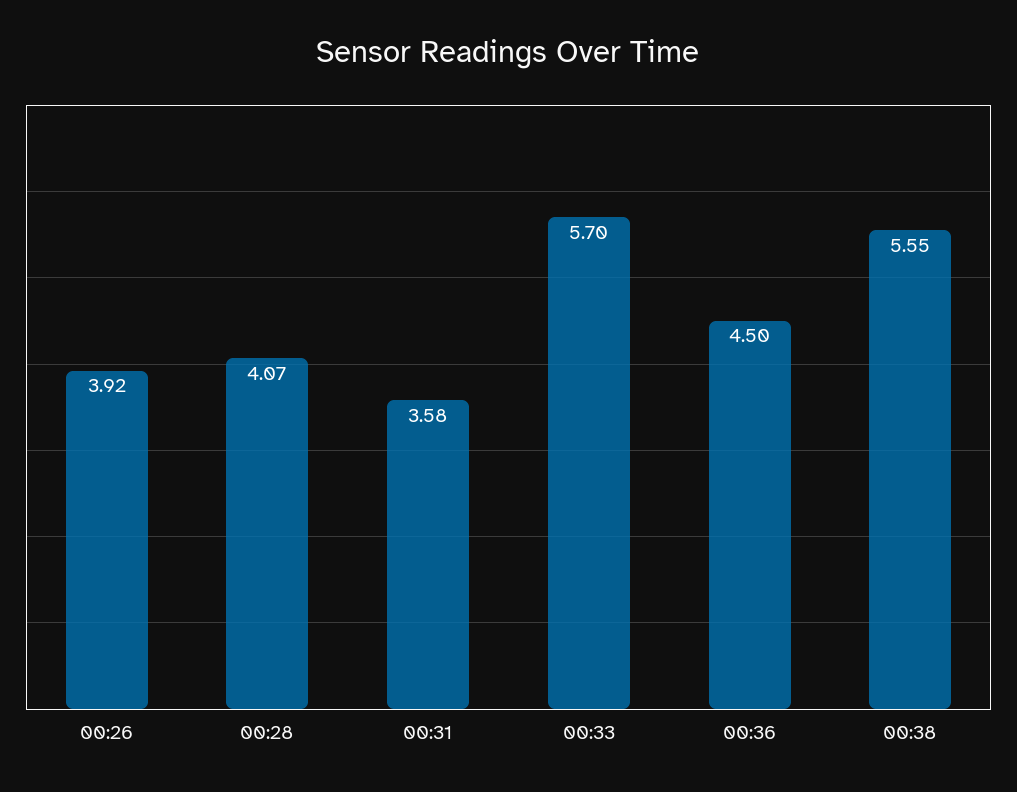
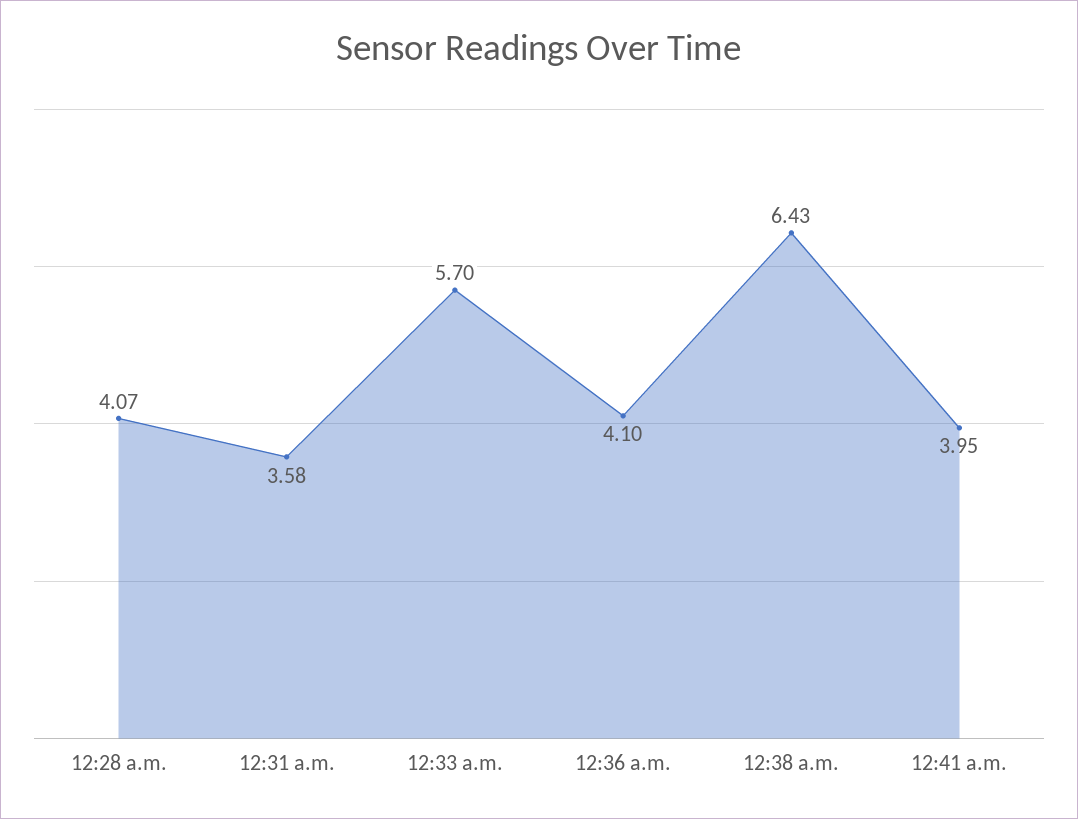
00:26: 3.92 -> none
00:36: 4.5 -> 4.1
00:38: 5.55 -> 6.43
12:41 a.m.: none -> 3.95

